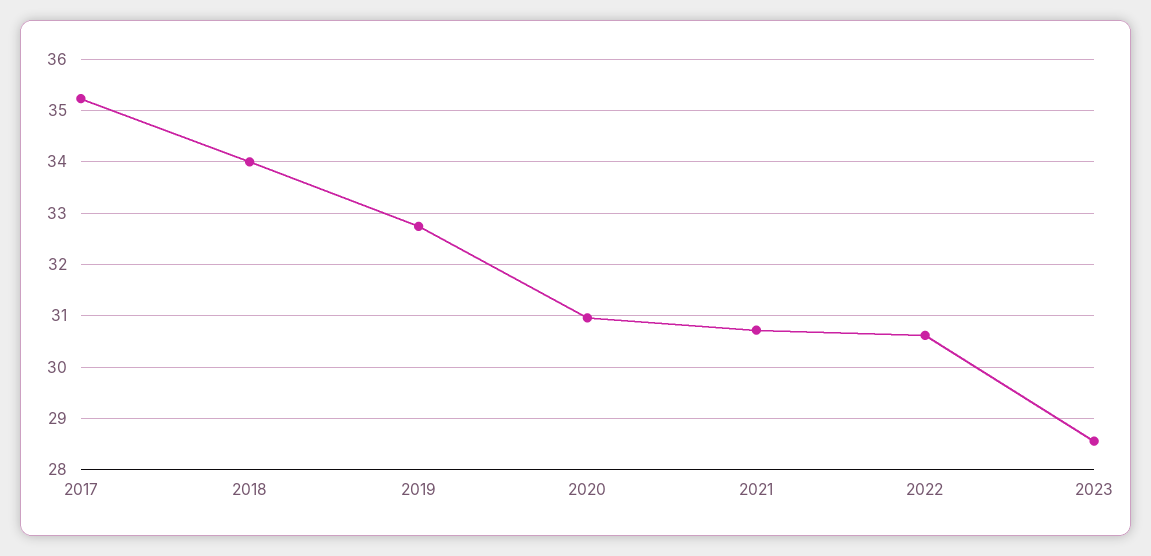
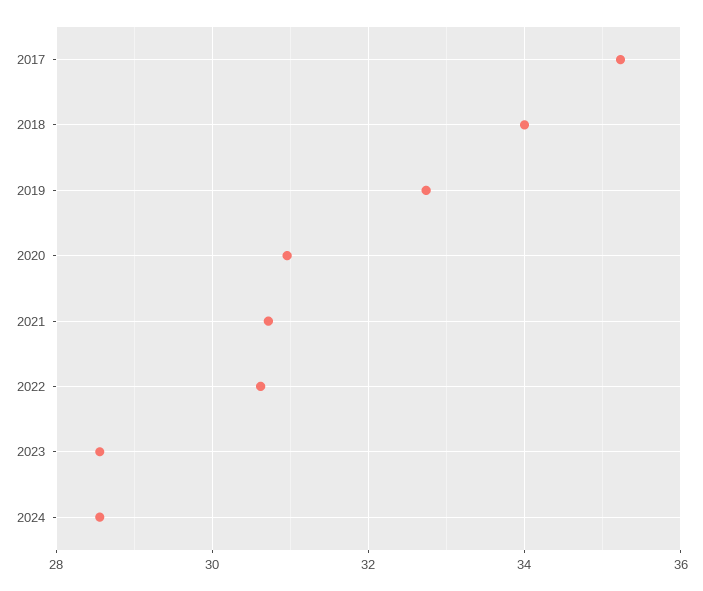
2024: none -> 28.6

